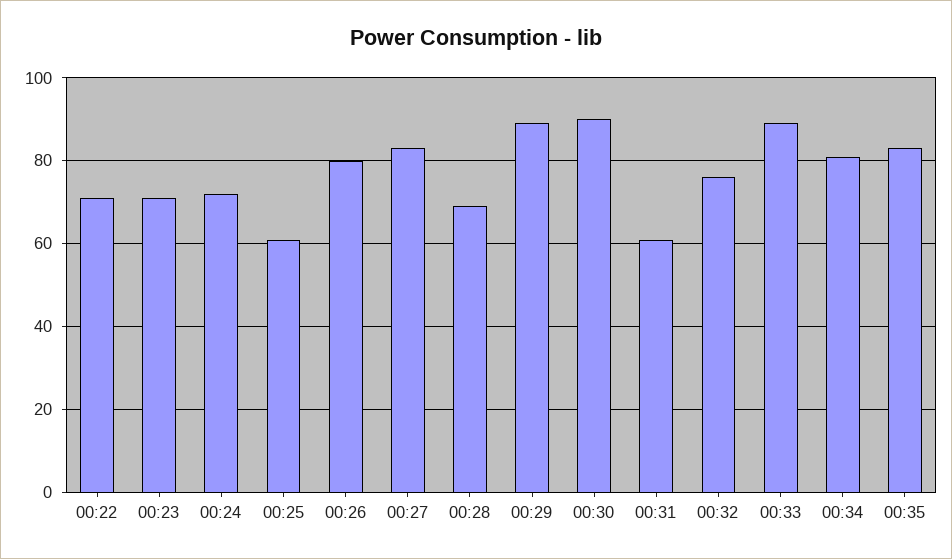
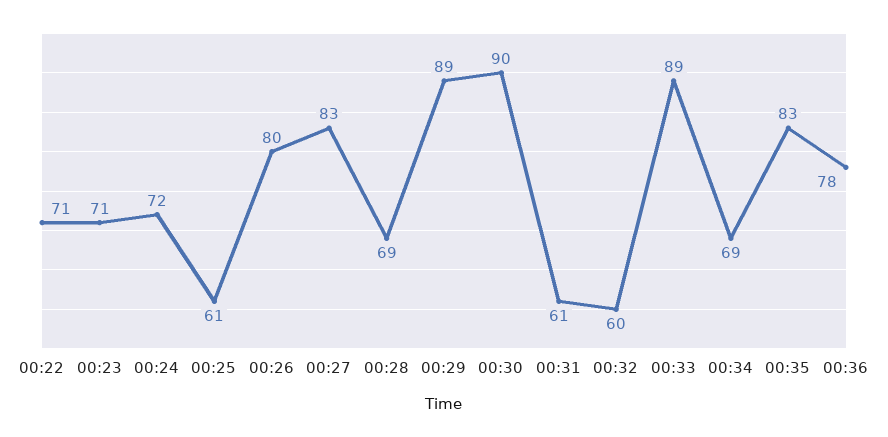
00:32: 75 -> 60
00:34: 80 -> 69
00:36: none -> 78

